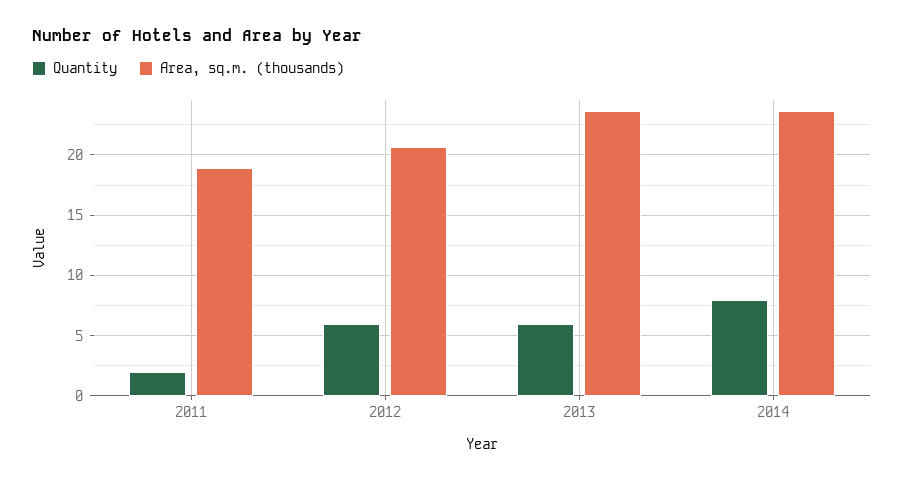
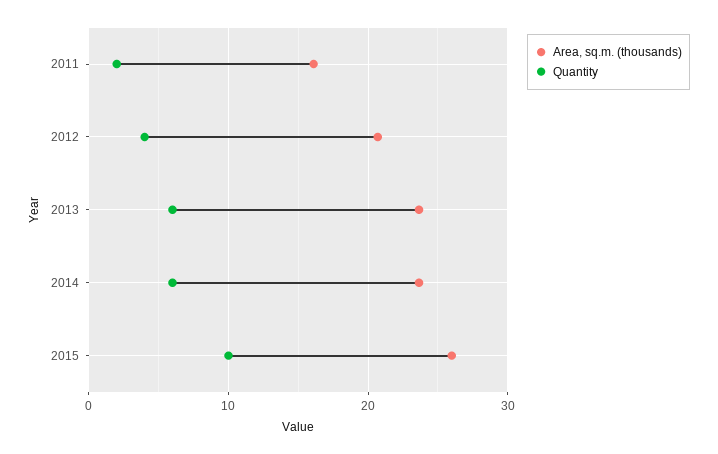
Area, sq.m. (thousands), 2011: 19 -> 16
Quantity, 2012: 6 -> 4
Quantity, 2014: 8 -> 6
Area, sq.m. (thousands), 2015: none -> 26
Quantity, 2015: none -> 10

